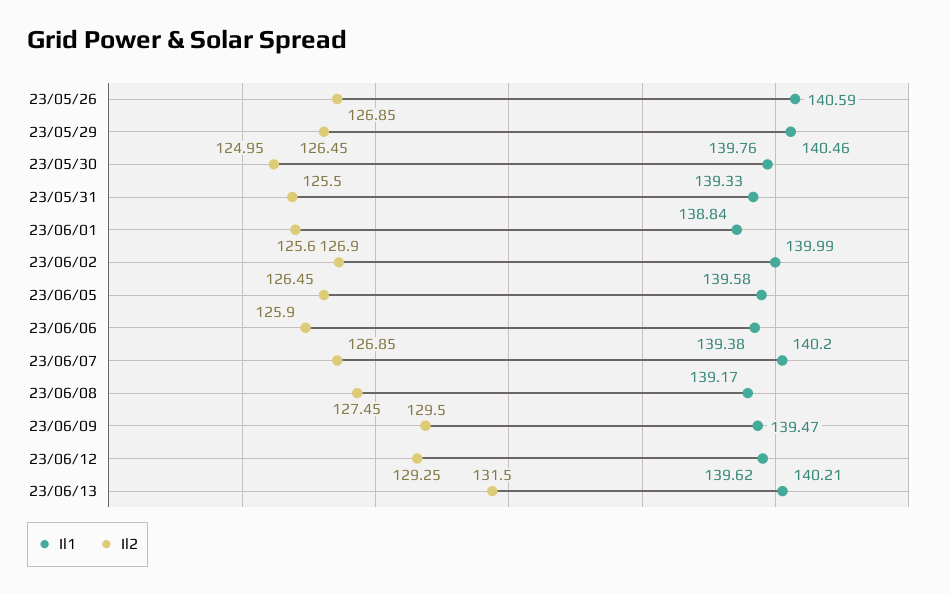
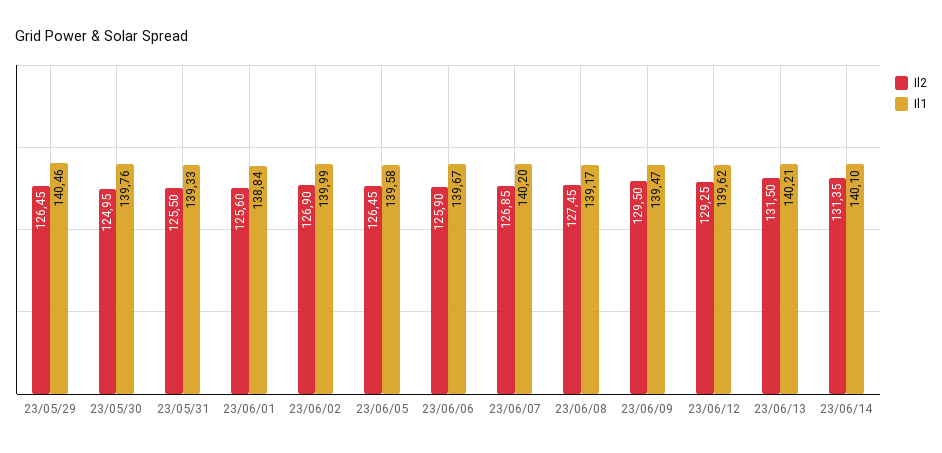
Il1, 23/05/26: 140.59 -> none
Il2, 23/05/26: 126.85 -> none
Il1, 23/06/06: 139.38 -> 139.67
Il2, 23/06/14: none -> 131.35
Il1, 23/06/14: none -> 140.1

